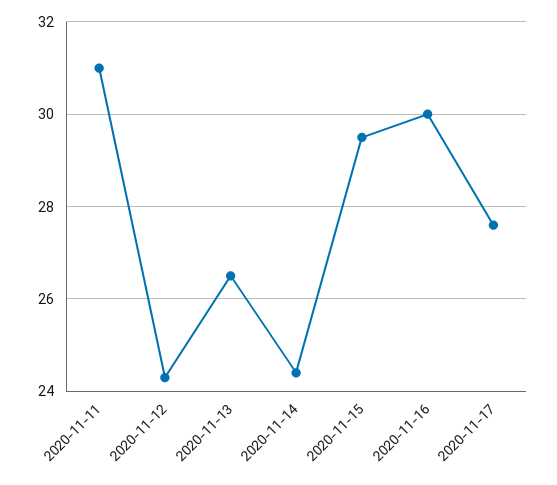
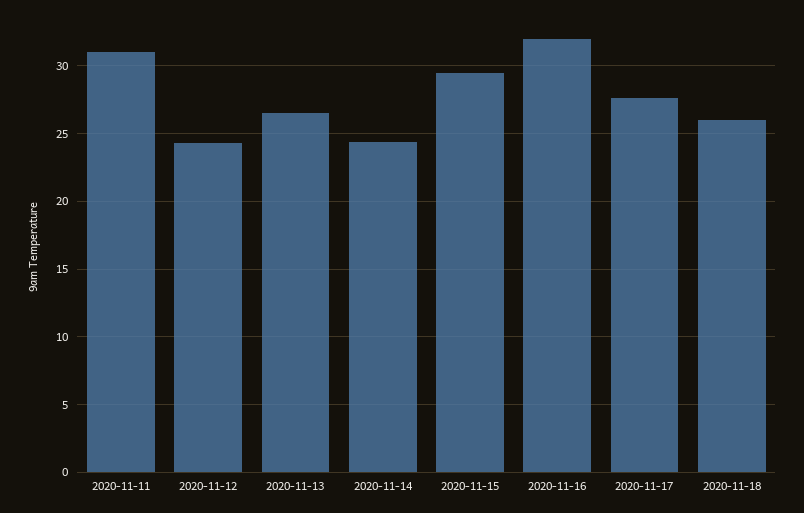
2020-11-16: 30 -> 32
2020-11-18: none -> 26

